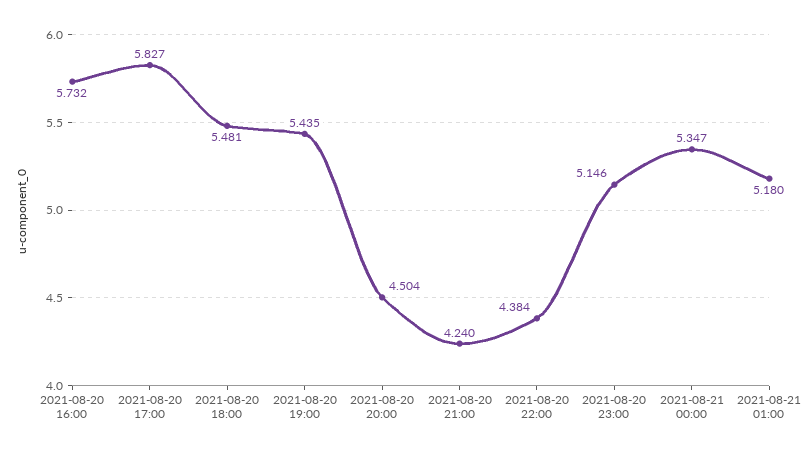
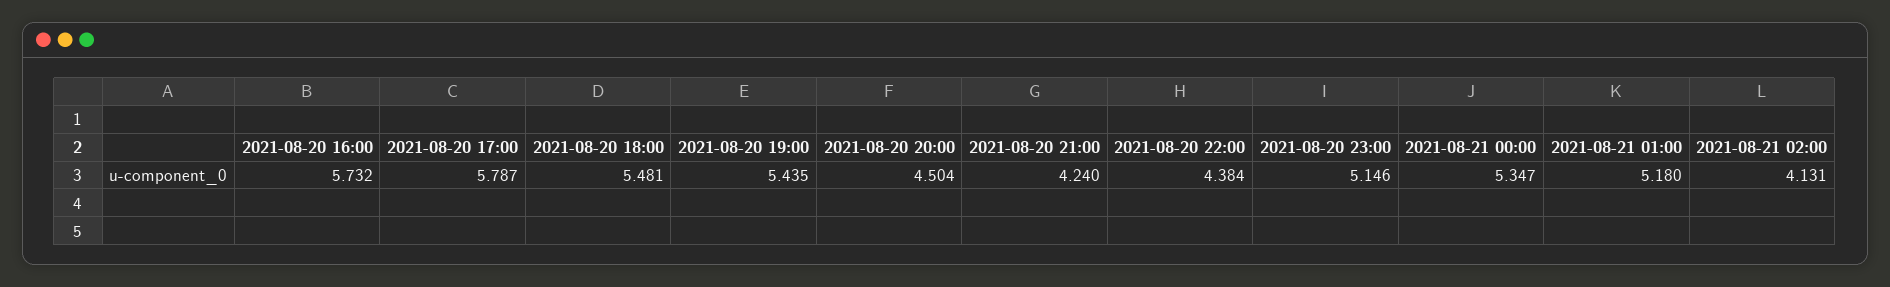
2021-08-20 17:00: 5.827 -> 5.787
2021-08-21 02:00: none -> 4.131

